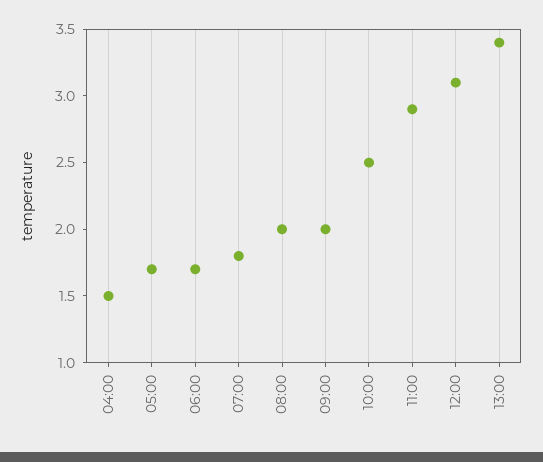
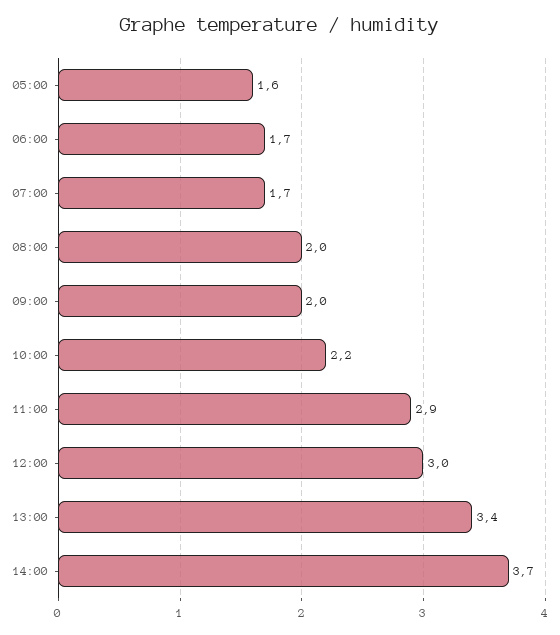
04:00: 1.5 -> none
05:00: 1.7 -> 1.6
07:00: 1.8 -> 1.7
10:00: 2.5 -> 2.2
12:00: 3.1 -> 3
14:00: none -> 3.7

